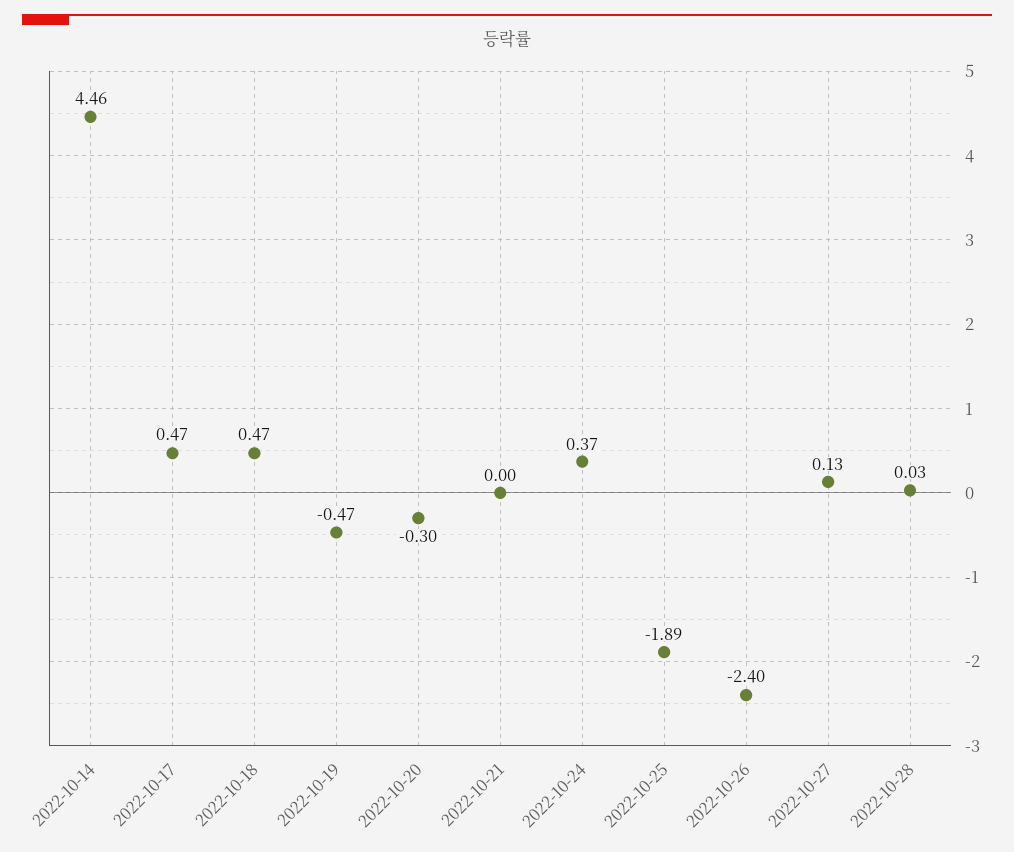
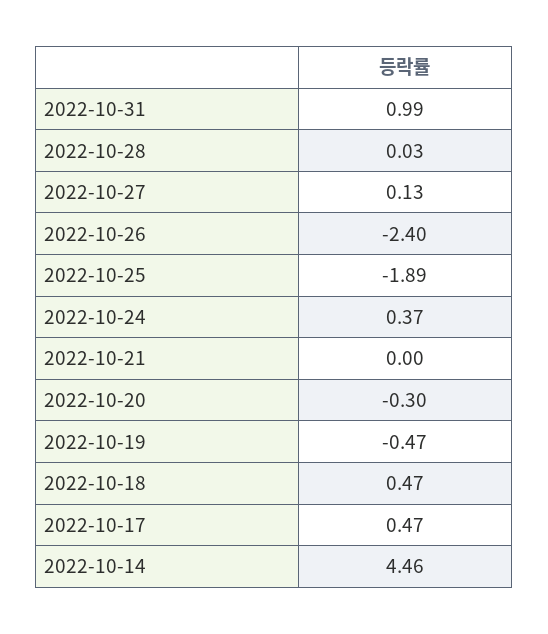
2022-10-31: none -> 0.99

